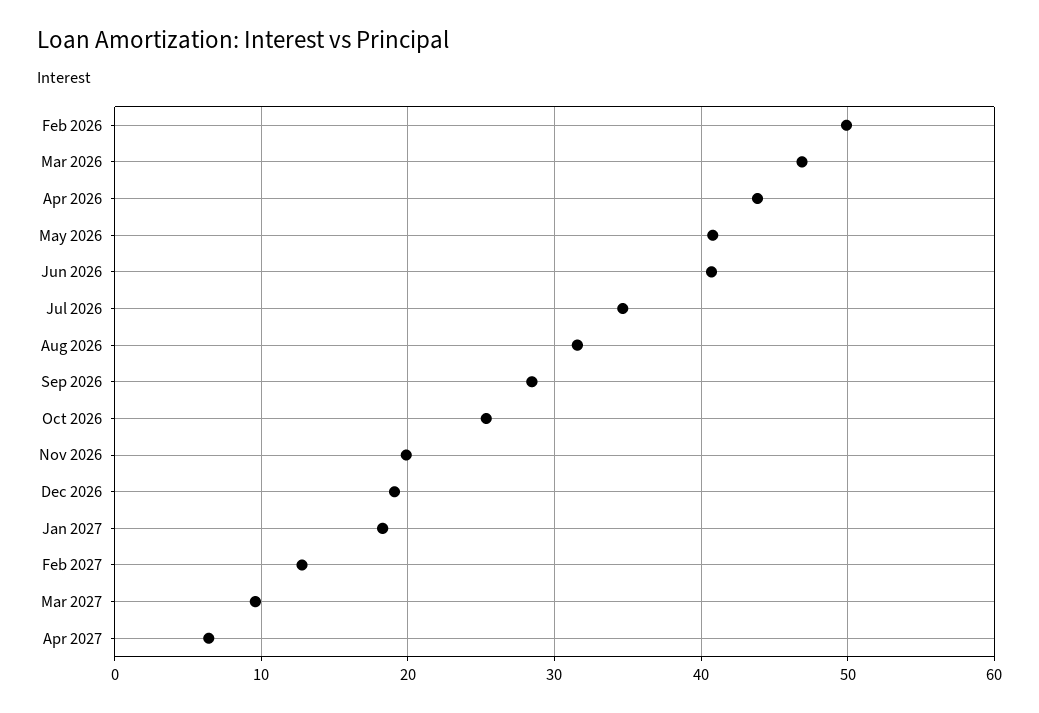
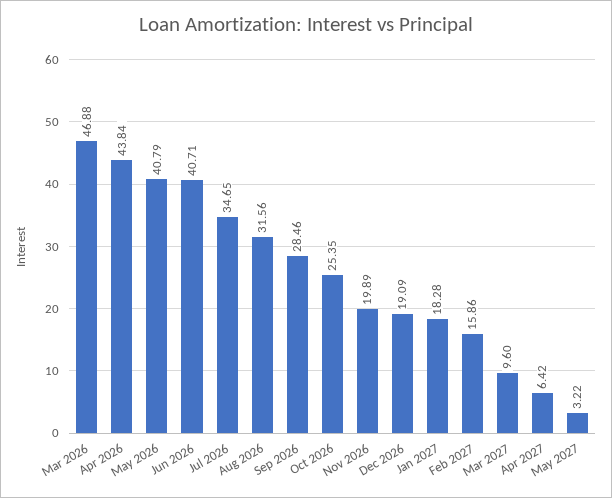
Feb 2026: 50 -> none
Feb 2027: 13 -> 15.86
May 2027: none -> 3.22

